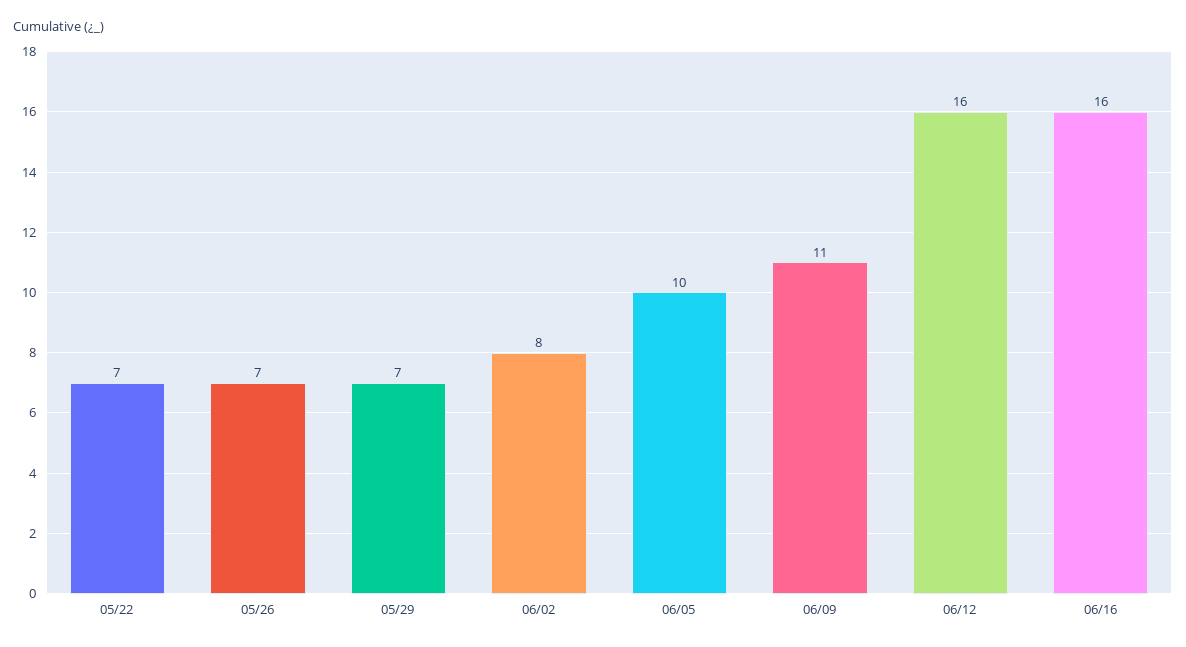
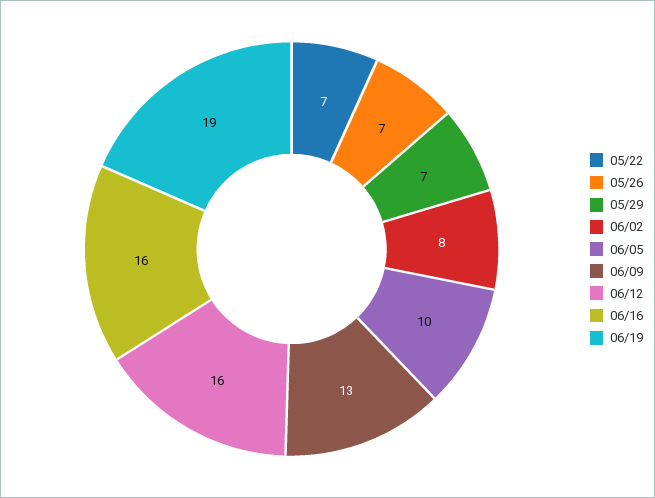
06/09: 11 -> 13
06/19: none -> 19

